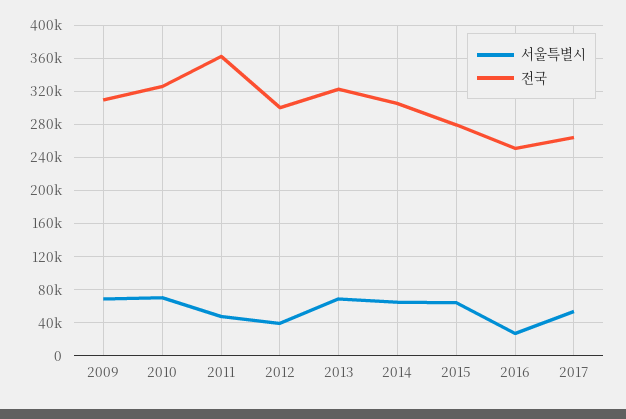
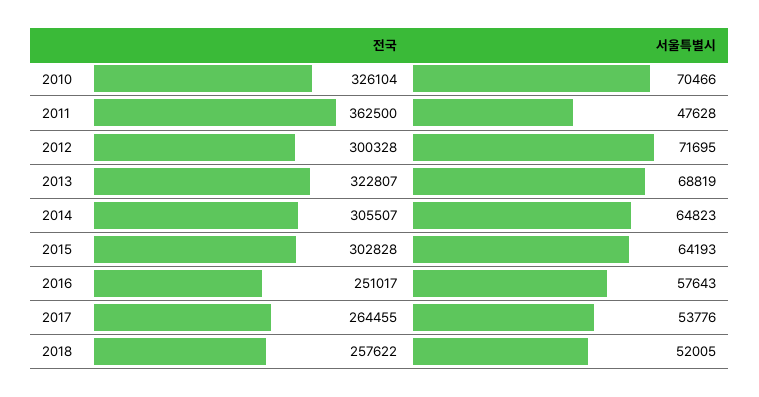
서울특별시, 2009: 70000 -> none
전국, 2009: 310000 -> none
서울특별시, 2012: 40000 -> 71695
전국, 2015: 280000 -> 302828
서울특별시, 2016: 30000 -> 57643
전국, 2018: none -> 257622
서울특별시, 2018: none -> 52005

